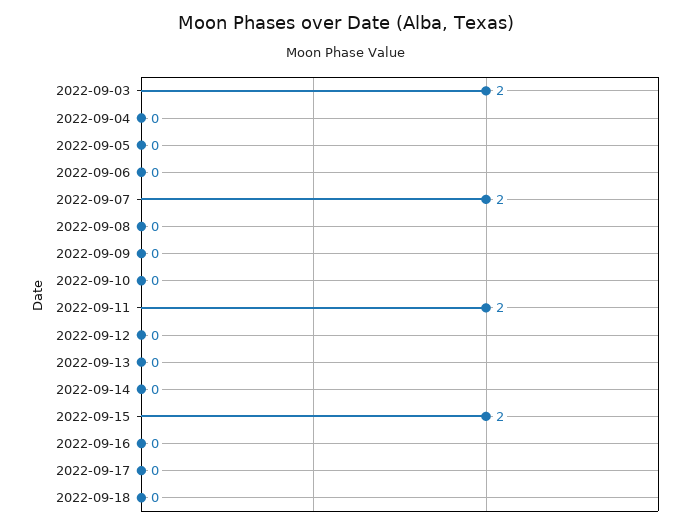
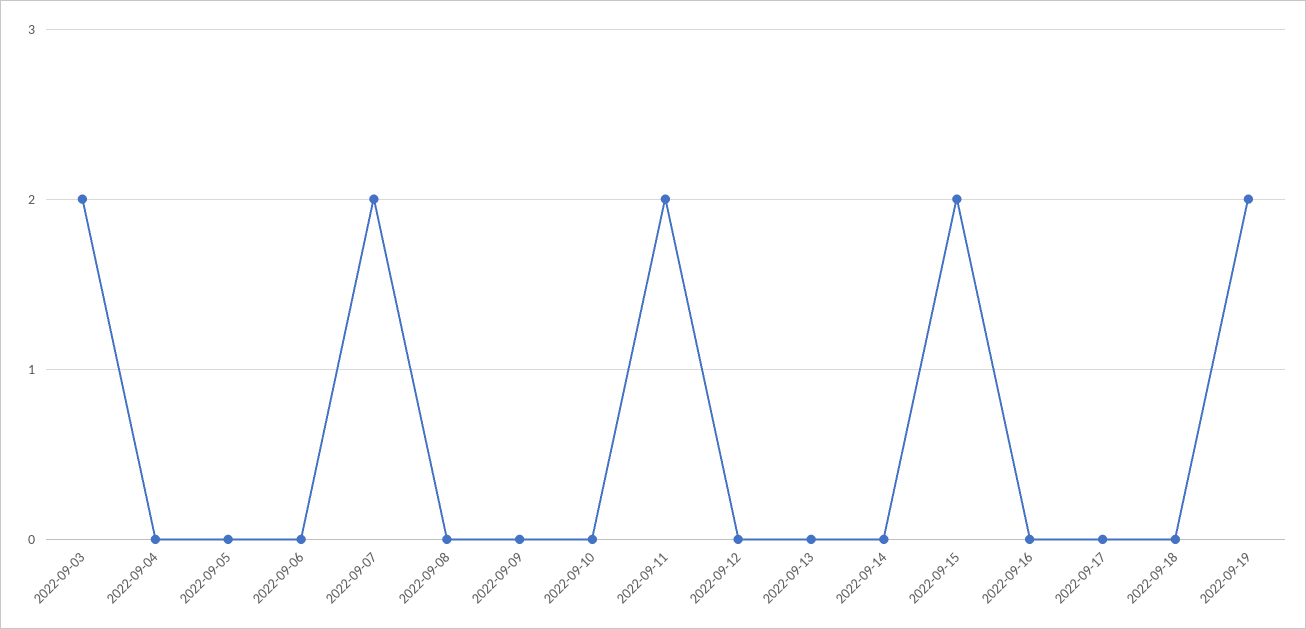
2022-09-19: none -> 2

